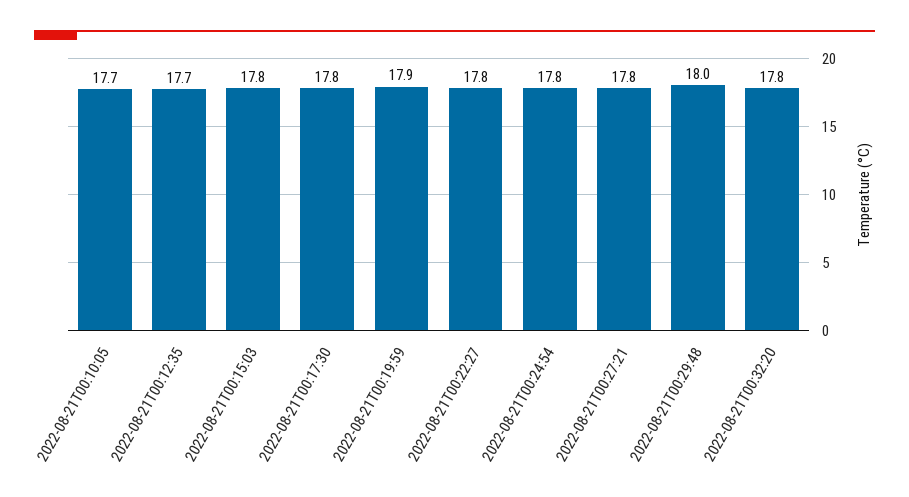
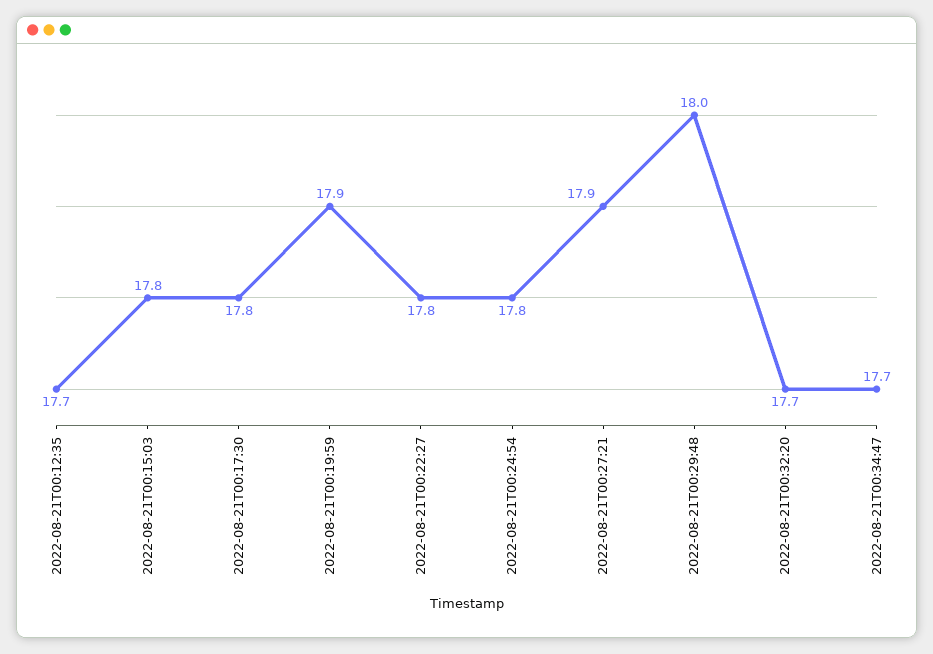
2022-08-21T00:10:05: 17.7 -> none
2022-08-21T00:27:21: 17.8 -> 17.9
2022-08-21T00:32:20: 17.8 -> 17.7
2022-08-21T00:34:47: none -> 17.7

